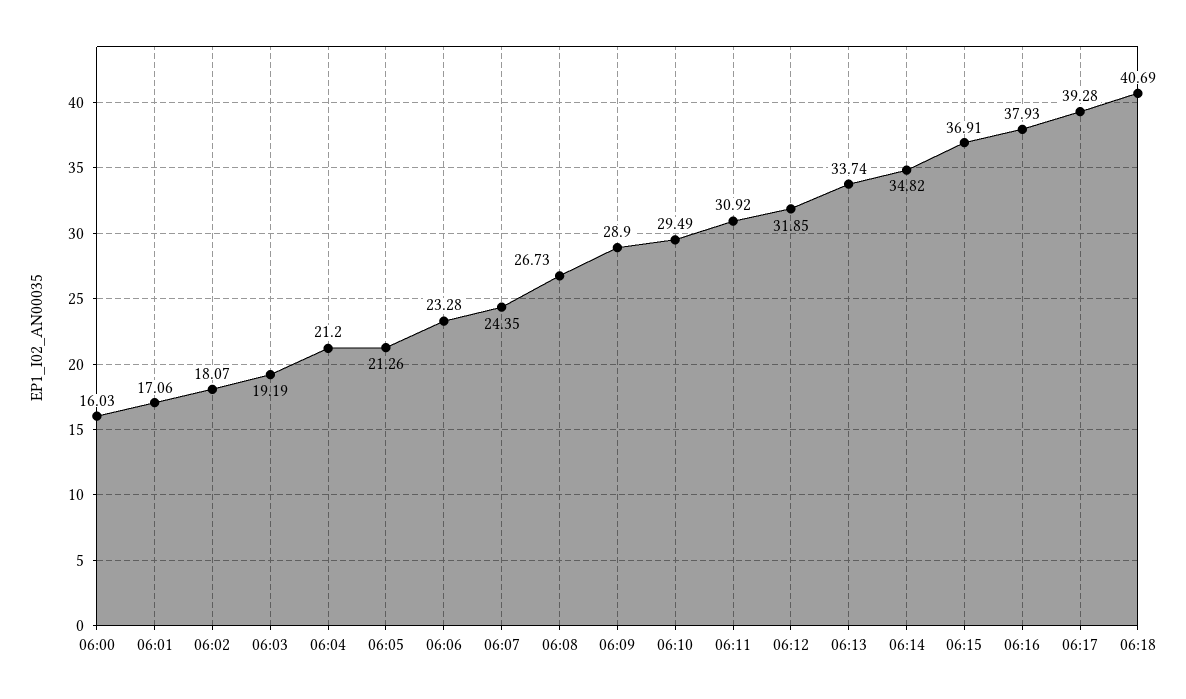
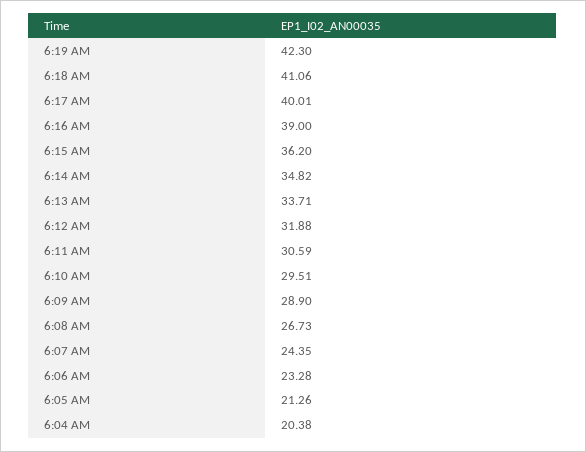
06:00: 16.03 -> none
06:01: 17.06 -> none
06:02: 18.07 -> none
06:03: 19.19 -> none
06:04: 21.2 -> 20.38
06:10: 29.49 -> 29.51
06:11: 30.92 -> 30.59
06:12: 31.85 -> 31.88
06:13: 33.74 -> 33.71
06:15: 36.91 -> 36.2
06:16: 37.93 -> 39
06:17: 39.28 -> 40.01
06:18: 40.69 -> 41.06
6:19 AM: none -> 42.3

